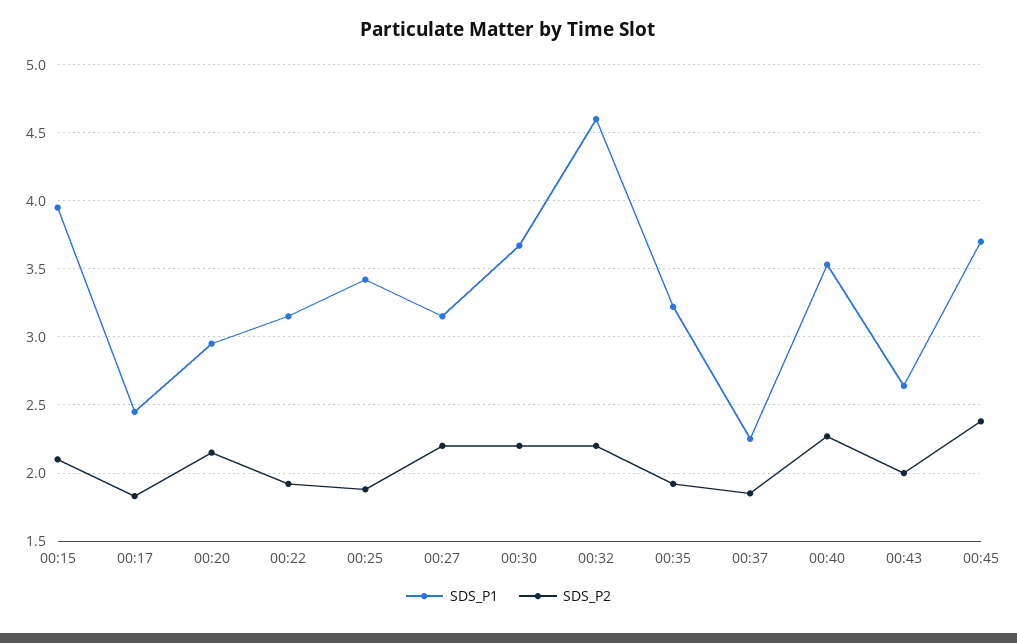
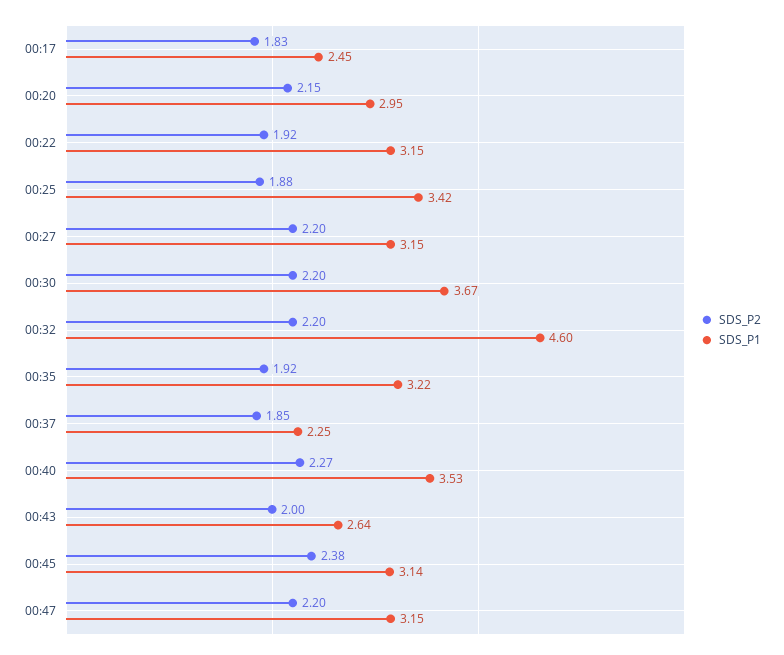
SDS_P1, 00:15: 3.95 -> none
SDS_P2, 00:15: 2.1 -> none
SDS_P1, 00:45: 3.7 -> 3.14
SDS_P2, 00:47: none -> 2.2
SDS_P1, 00:47: none -> 3.15

